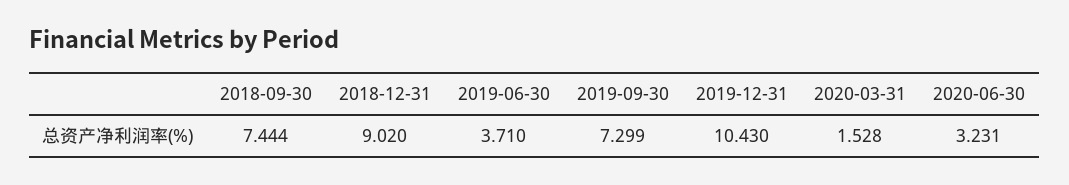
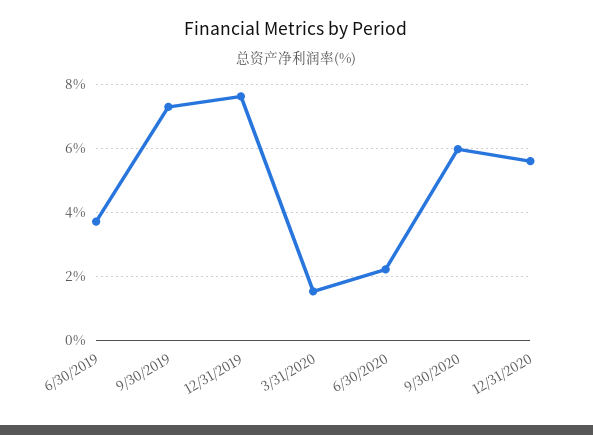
2018-09-30: 7.444 -> none
2018-12-31: 9.02 -> none
2019-12-31: 10.43 -> 7.6
2020-06-30: 3.231 -> 2.2
9/30/2020: none -> 6
12/31/2020: none -> 5.6

